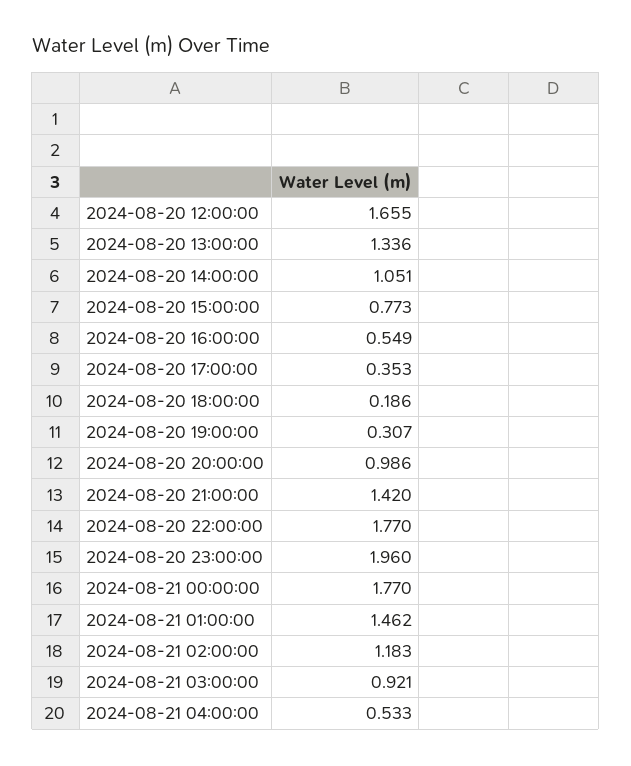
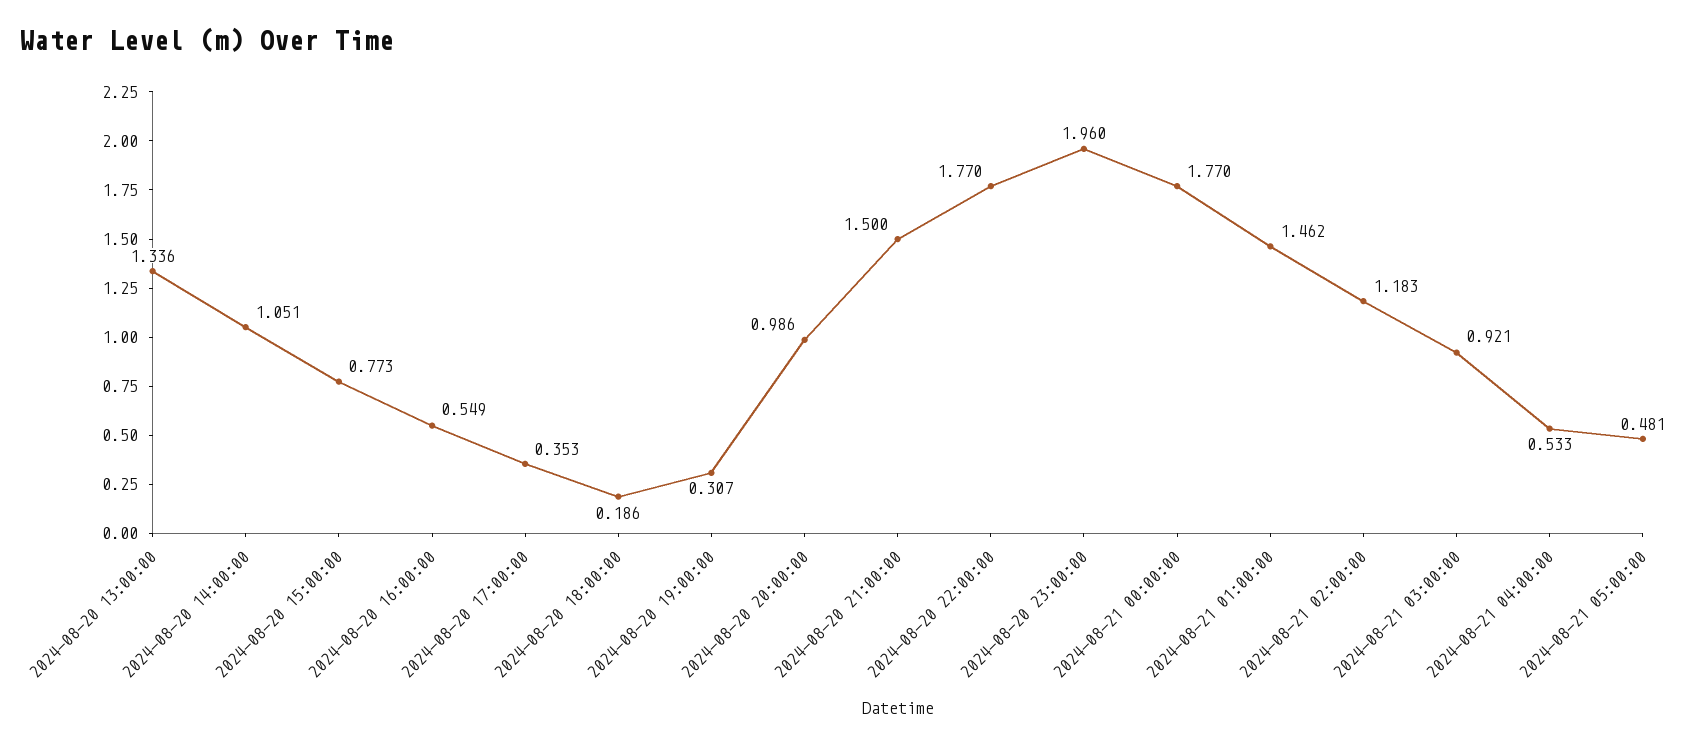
2024-08-20 12:00:00: 1.655 -> none
2024-08-20 21:00:00: 1.42 -> 1.5
2024-08-21 05:00:00: none -> 0.481

